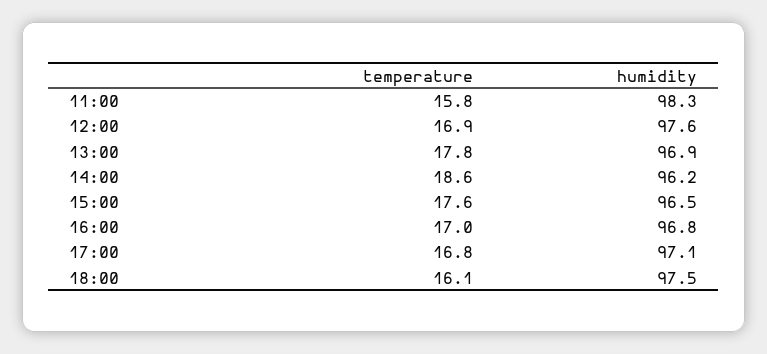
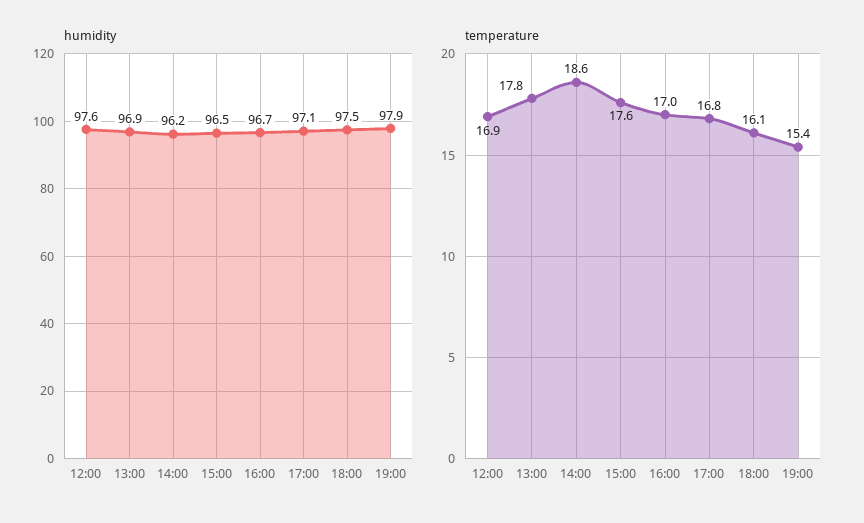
temperature, 11:00: 15.8 -> none
humidity, 11:00: 98.3 -> none
humidity, 16:00: 96.8 -> 96.7
humidity, 19:00: none -> 97.9
temperature, 19:00: none -> 15.4

